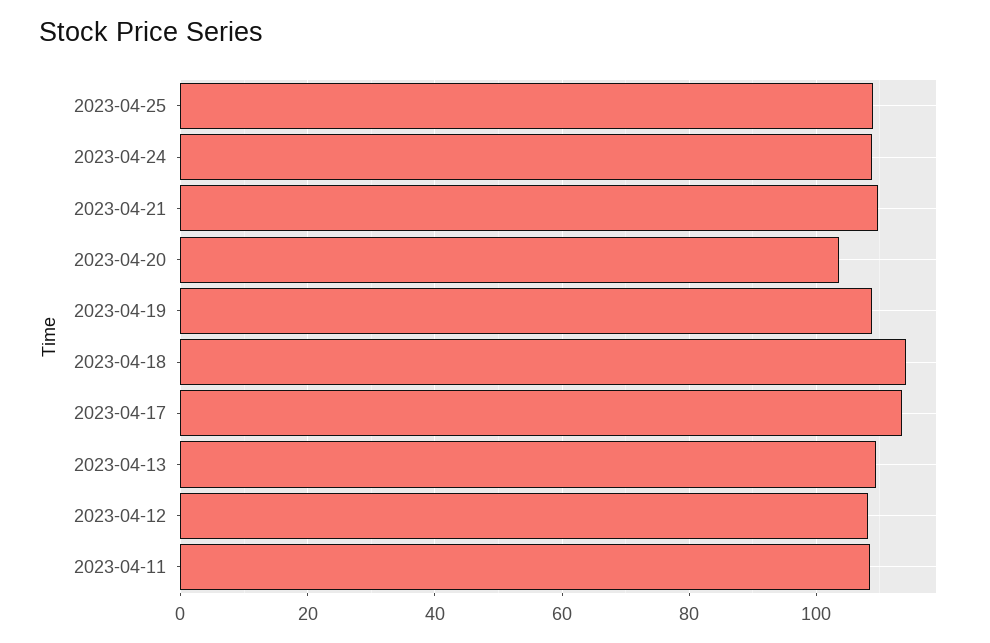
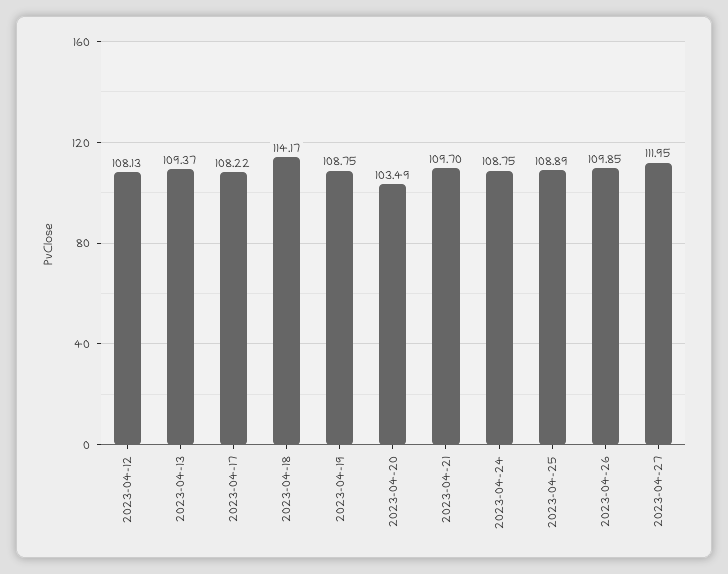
2023-04-17: 114 -> 108.22
2023-04-11: 108 -> none
2023-04-26: none -> 109.85
2023-04-27: none -> 111.95

